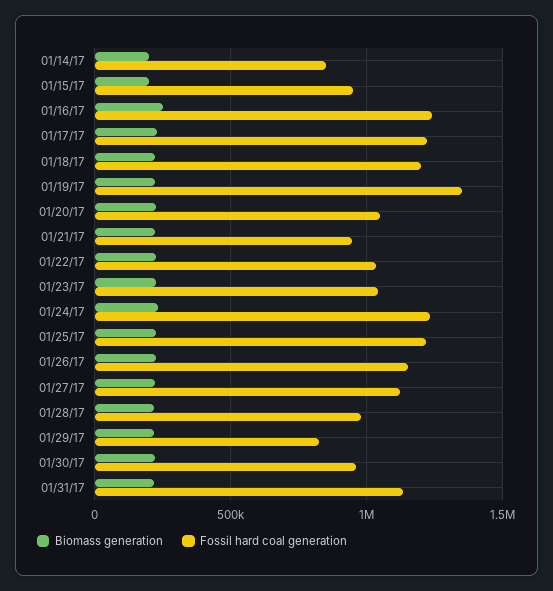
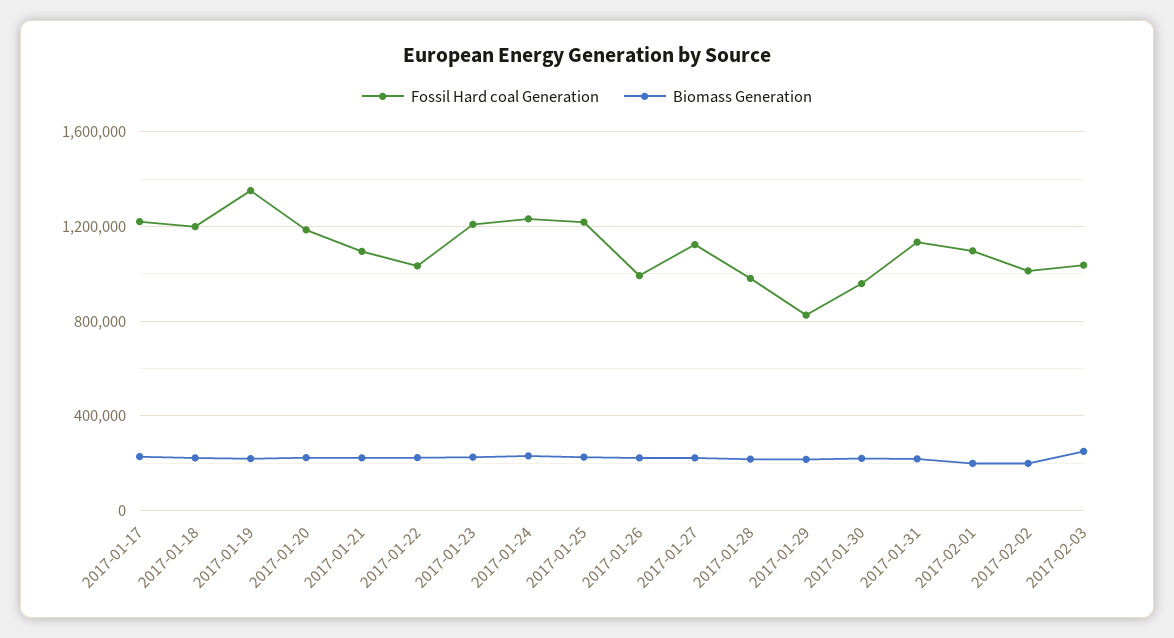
Biomass generation, 01/14/17: 200000 -> none
Fossil hard coal generation, 01/14/17: 850000 -> none
Biomass generation, 01/15/17: 200000 -> none
Fossil hard coal generation, 01/15/17: 950000 -> none
Biomass generation, 01/16/17: 250000 -> none
Fossil hard coal generation, 01/16/17: 1250000 -> none
Fossil hard coal generation, 01/20/17: 1050000 -> 1200000
Fossil hard coal generation, 01/21/17: 950000 -> 1100000
Fossil hard coal generation, 01/23/17: 1050000 -> 1200000
Fossil hard coal generation, 01/26/17: 1150000 -> 1000000
Fossil hard coal generation, 2017-02-01: none -> 1100000
Biomass generation, 2017-02-01: none -> 200000
Fossil hard coal generation, 2017-02-02: none -> 1000000
Biomass generation, 2017-02-02: none -> 200000
Fossil hard coal generation, 2017-02-03: none -> 1050000
Biomass generation, 2017-02-03: none -> 250000

